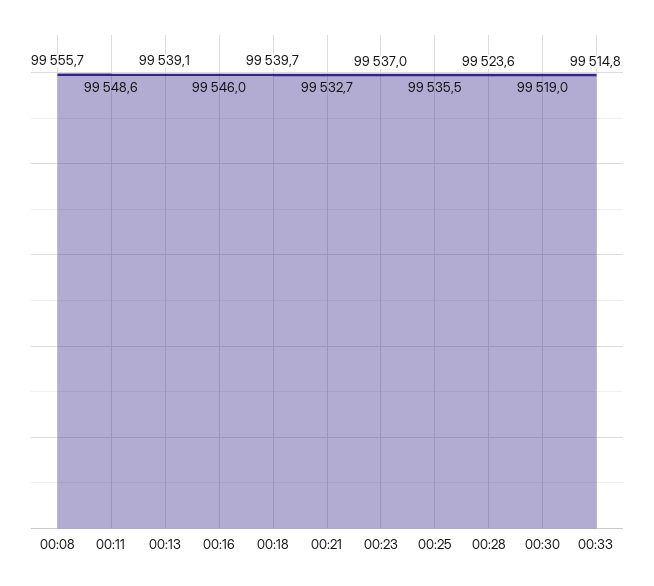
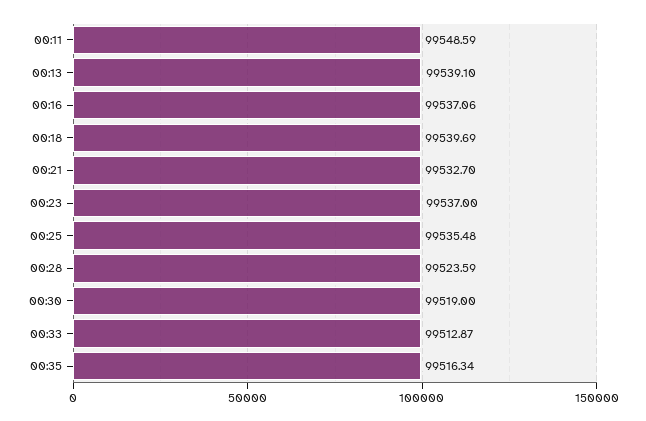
00:08: 99555.7 -> none
00:16: 99546 -> 99537.06
00:33: 99514.8 -> 99512.87
00:35: none -> 99516.34

